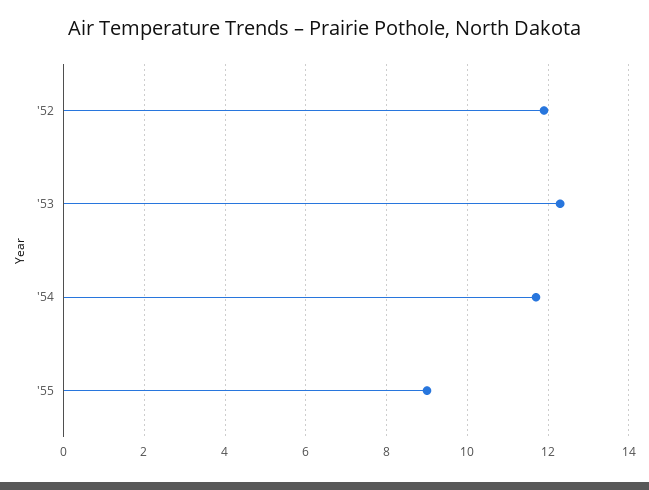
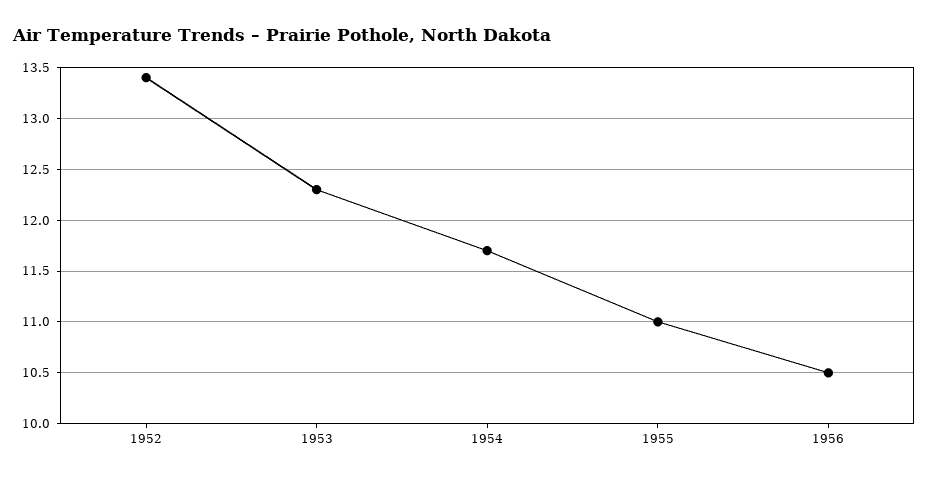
'52: 12 -> 13.4
'55: 9 -> 11
1956: none -> 10.5

